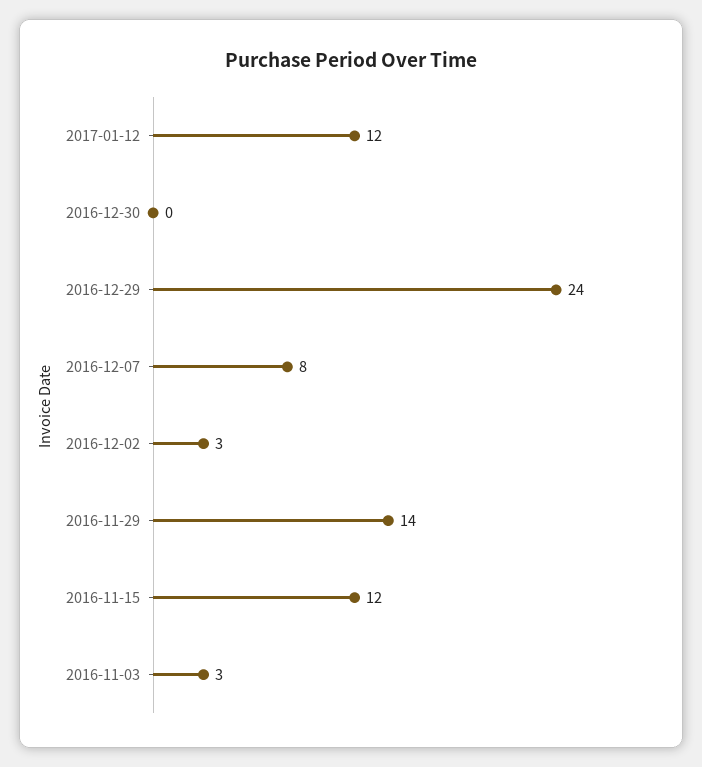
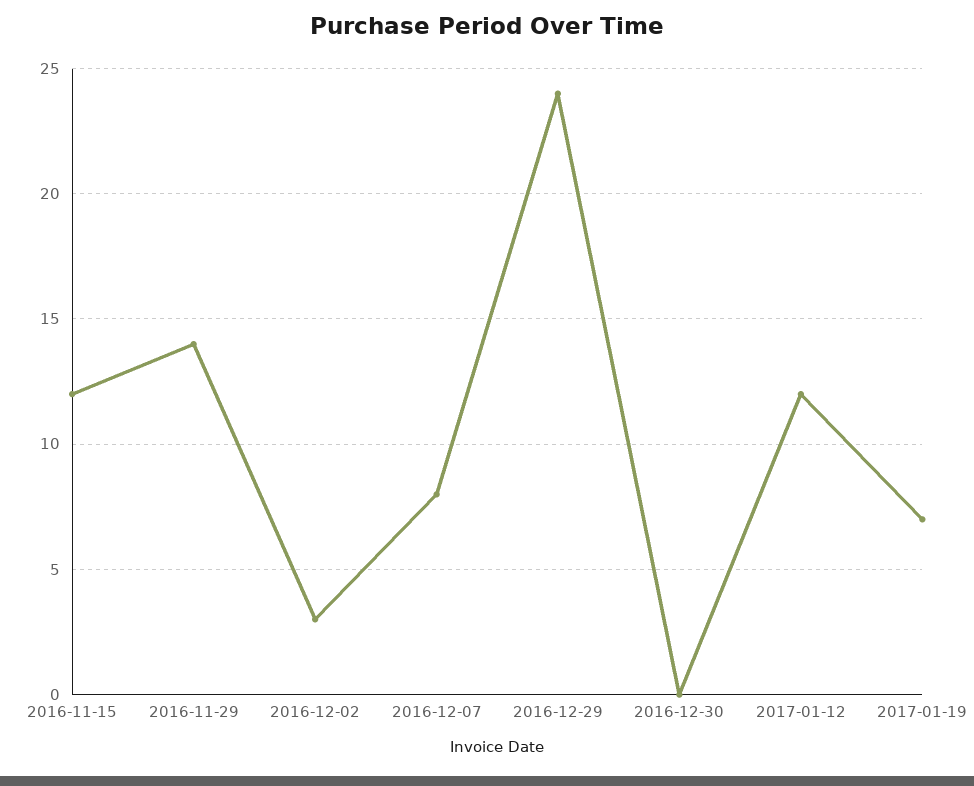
2016-11-03: 3 -> none
2017-01-19: none -> 7

